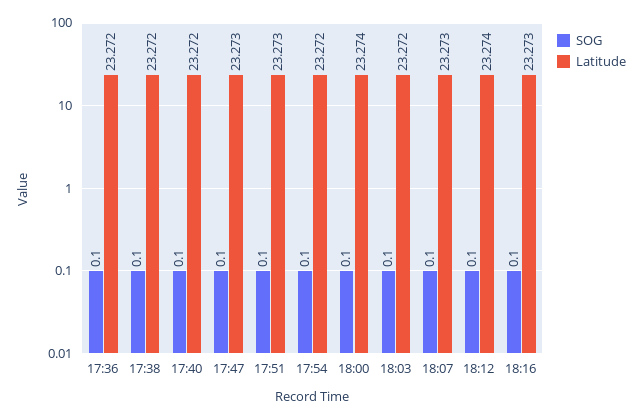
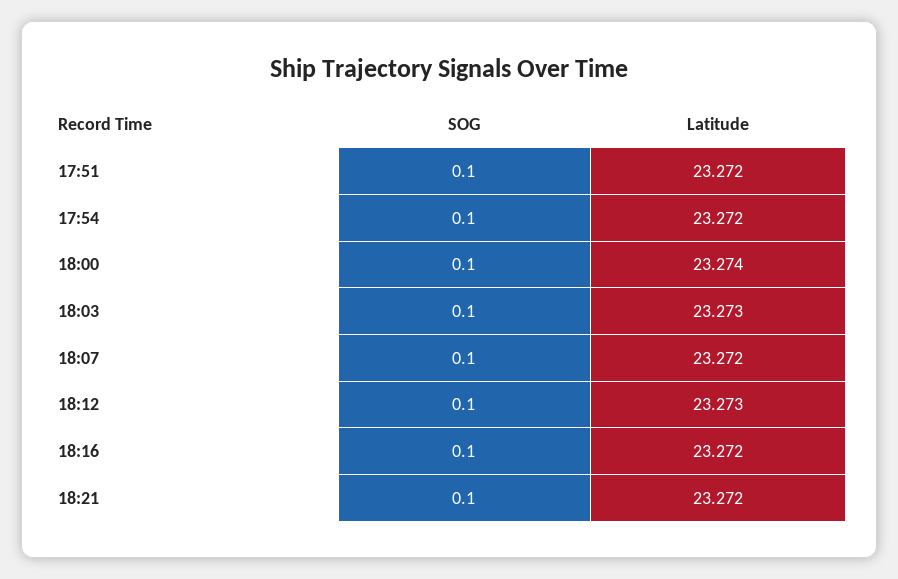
SOG, 17:36: 0.1 -> none
Latitude, 17:36: 23.272 -> none
SOG, 17:38: 0.1 -> none
Latitude, 17:38: 23.272 -> none
SOG, 17:40: 0.1 -> none
Latitude, 17:40: 23.272 -> none
SOG, 17:47: 0.1 -> none
Latitude, 17:47: 23.273 -> none
Latitude, 17:51: 23.273 -> 23.272
Latitude, 18:03: 23.272 -> 23.273
Latitude, 18:07: 23.273 -> 23.272
Latitude, 18:12: 23.274 -> 23.273
Latitude, 18:16: 23.273 -> 23.272
SOG, 18:21: none -> 0.1
Latitude, 18:21: none -> 23.272

